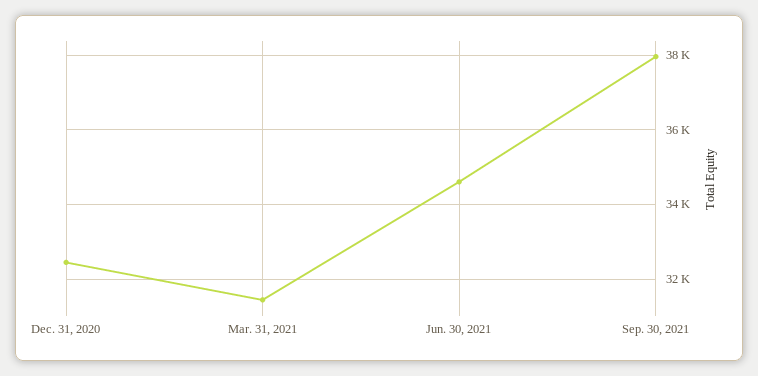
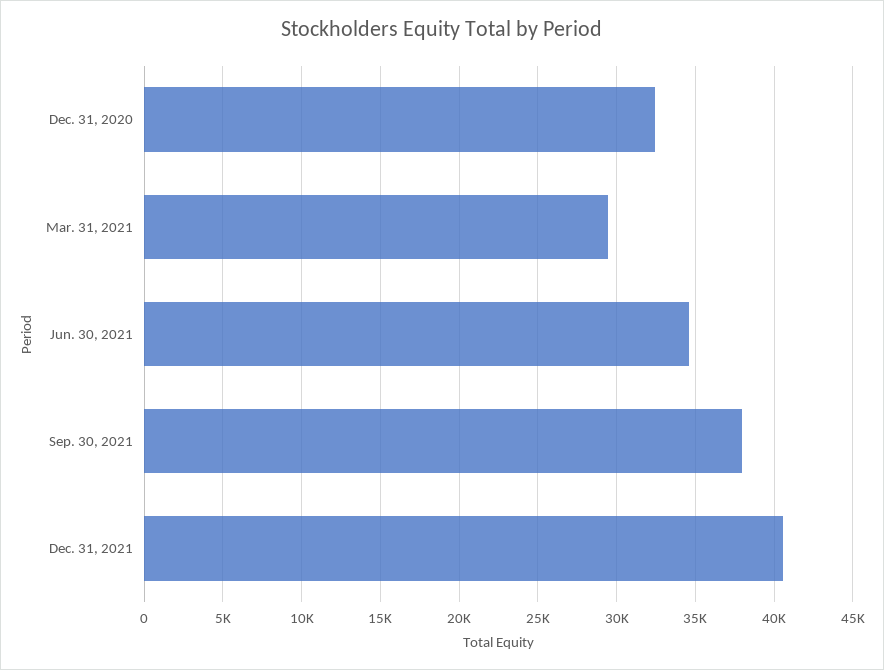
Mar. 31, 2021: 31400 -> 29500
Dec. 31, 2021: none -> 40500

